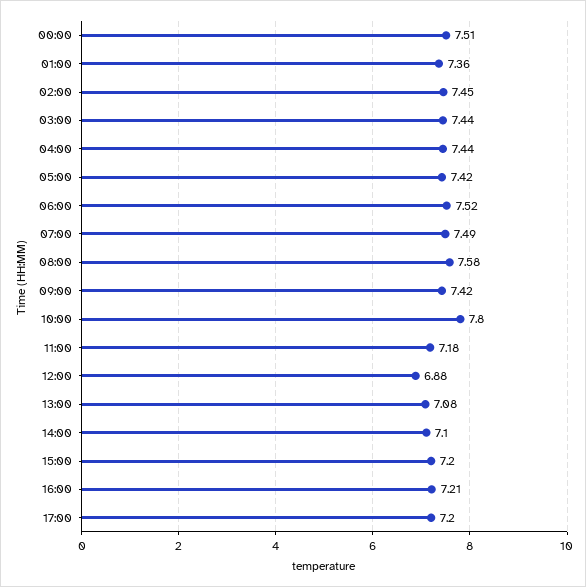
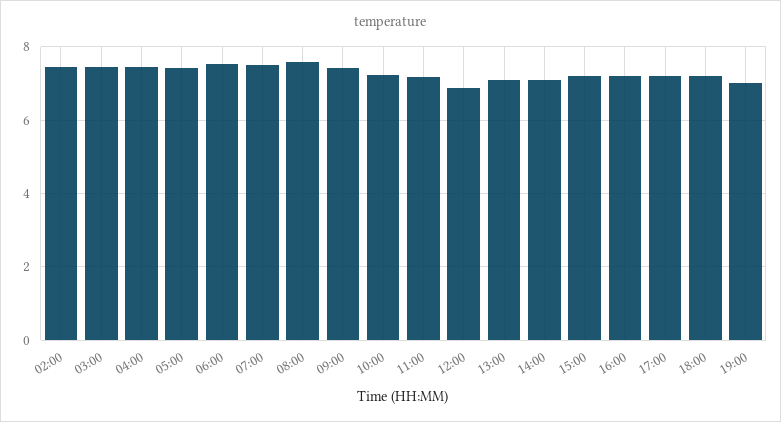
00:00: 7.51 -> none
01:00: 7.36 -> none
10:00: 7.8 -> 7.2
18:00: none -> 7.2
19:00: none -> 7

